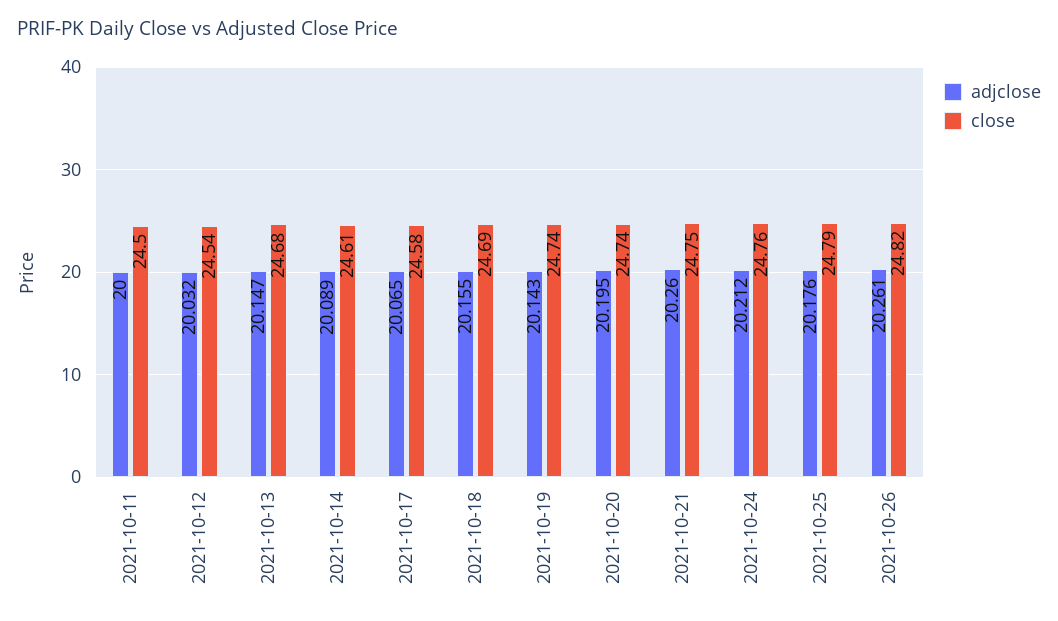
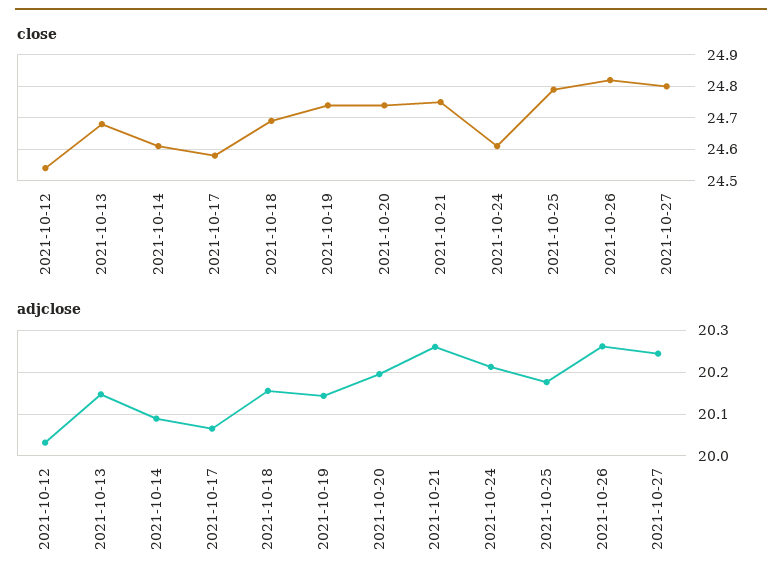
adjclose, 2021-10-11: 20 -> none
close, 2021-10-11: 24.5 -> none
close, 2021-10-24: 24.76 -> 24.6
close, 2021-10-27: none -> 24.8
adjclose, 2021-10-27: none -> 20.24

